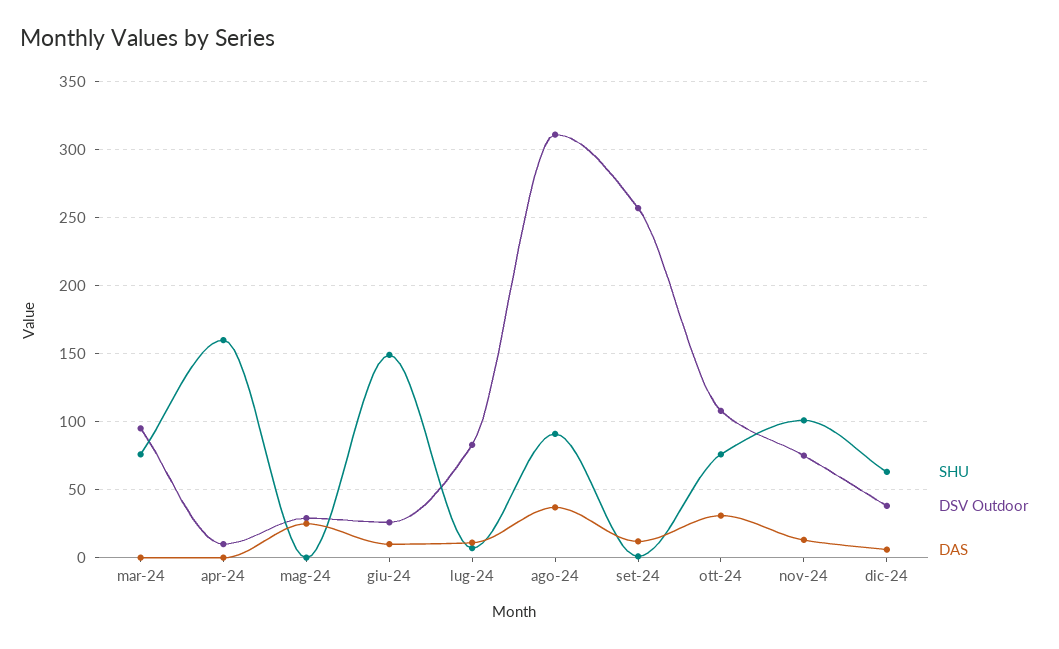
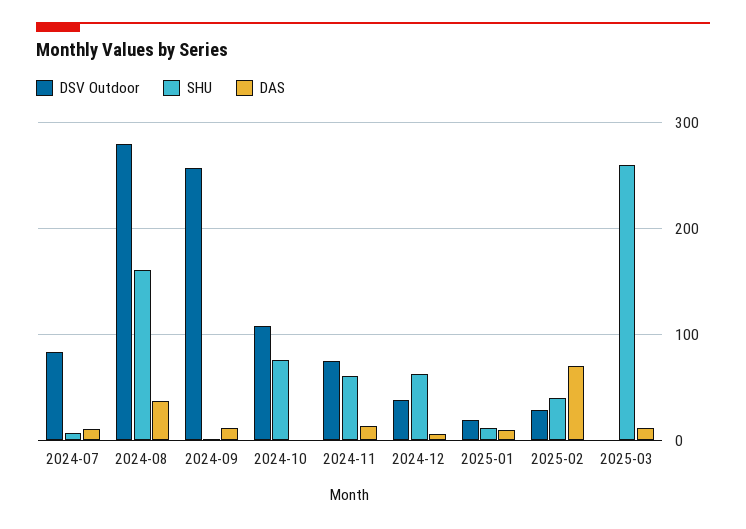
SHU, mar-24: 75 -> none
DSV Outdoor, mar-24: 95 -> none
DAS, mar-24: 0 -> none
SHU, apr-24: 160 -> none
DSV Outdoor, apr-24: 10 -> none
DAS, apr-24: 0 -> none
SHU, mag-24: 0 -> none
DSV Outdoor, mag-24: 30 -> none
DAS, mag-24: 25 -> none
SHU, giu-24: 150 -> none
DSV Outdoor, giu-24: 25 -> none
DAS, giu-24: 10 -> none
SHU, ago-24: 90 -> 160
DSV Outdoor, ago-24: 310 -> 280
DAS, ott-24: 30 -> 0
SHU, nov-24: 100 -> 60
DSV Outdoor, 2025-01: none -> 20
SHU, 2025-01: none -> 10
DAS, 2025-01: none -> 10
DSV Outdoor, 2025-02: none -> 30
SHU, 2025-02: none -> 40
DAS, 2025-02: none -> 70
DSV Outdoor, 2025-03: none -> 0
SHU, 2025-03: none -> 260
DAS, 2025-03: none -> 10

